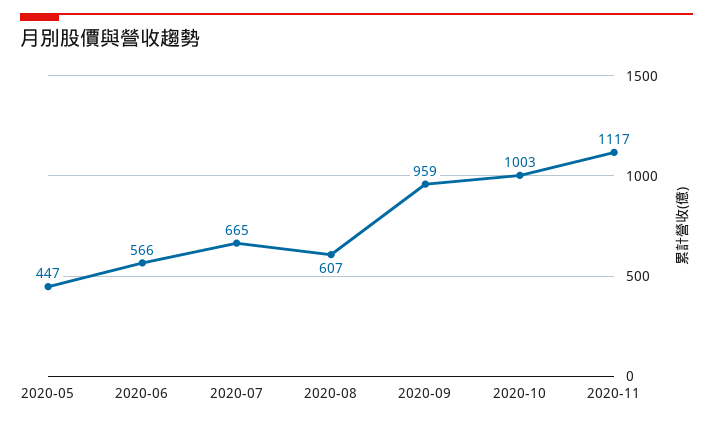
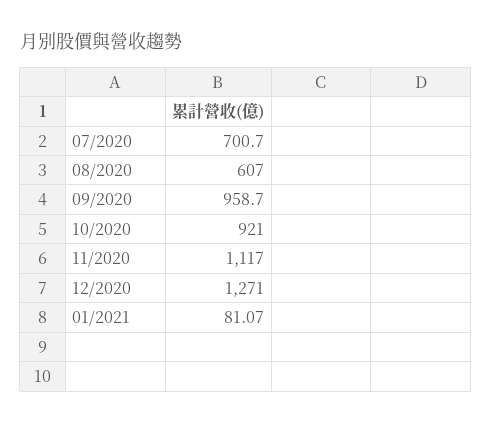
2020-05: 447 -> none
2020-06: 566 -> none
2020-07: 665 -> 700.7
2020-10: 1003 -> 921
12/2020: none -> 1271
01/2021: none -> 81.07

